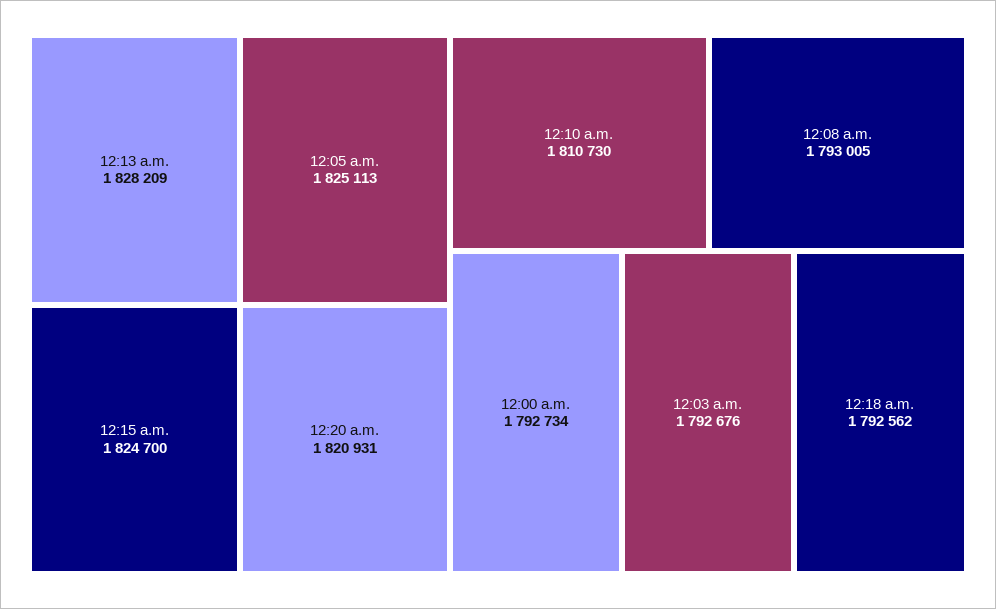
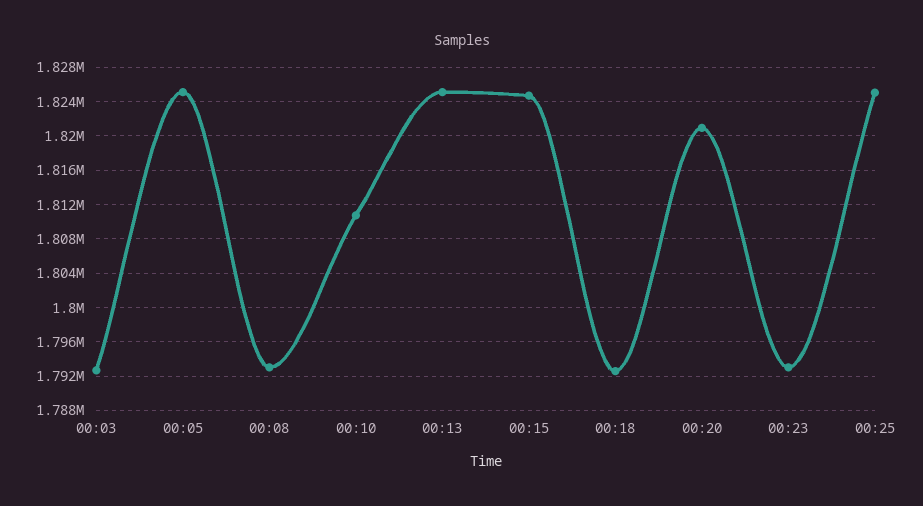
12:13 a.m.: 1828209 -> 1825000
12:00 a.m.: 1792734 -> none
00:23: none -> 1793000
00:25: none -> 1825000

